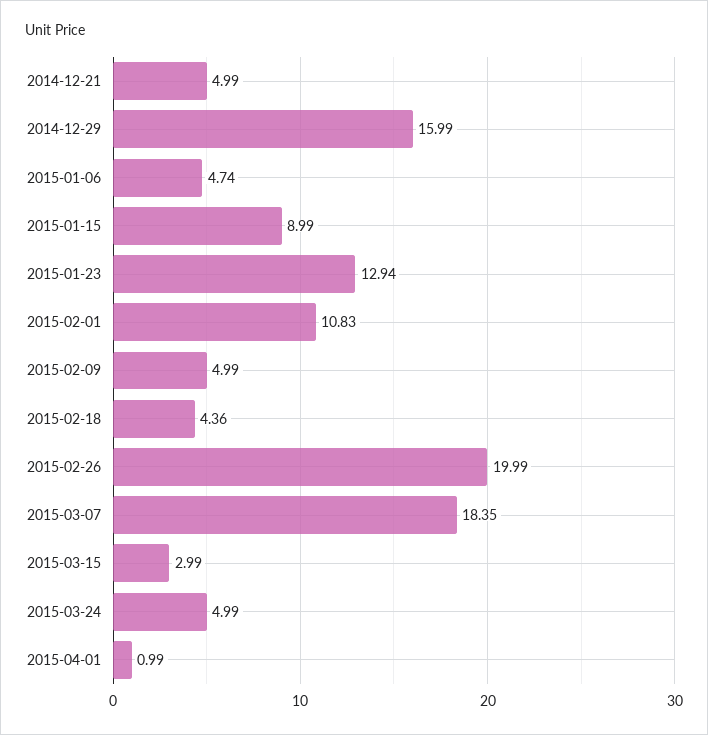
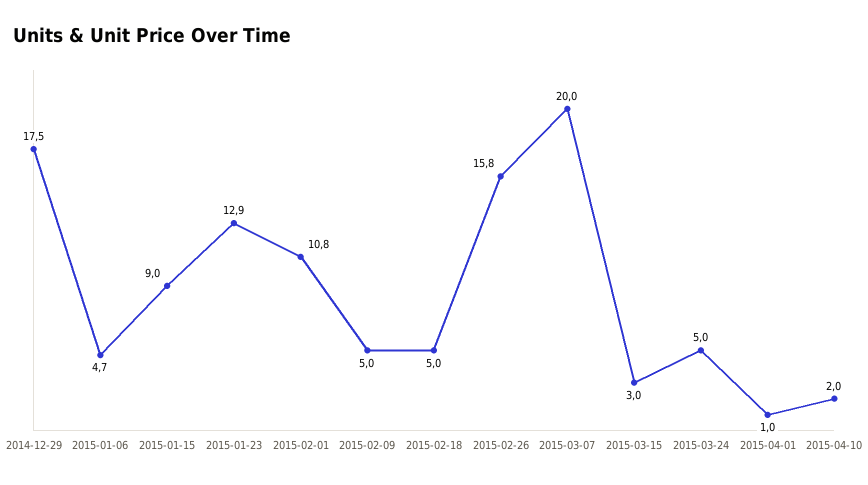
2014-12-21: 4.99 -> none
2014-12-29: 15.99 -> 17.5
2015-02-18: 4.36 -> 5
2015-02-26: 19.99 -> 15.8
2015-03-07: 18.35 -> 20
2015-04-10: none -> 2

